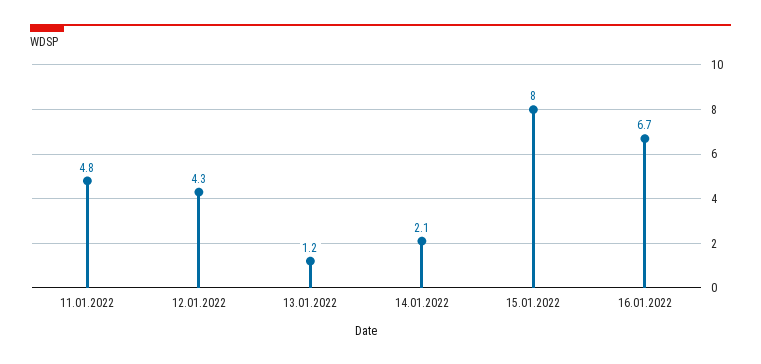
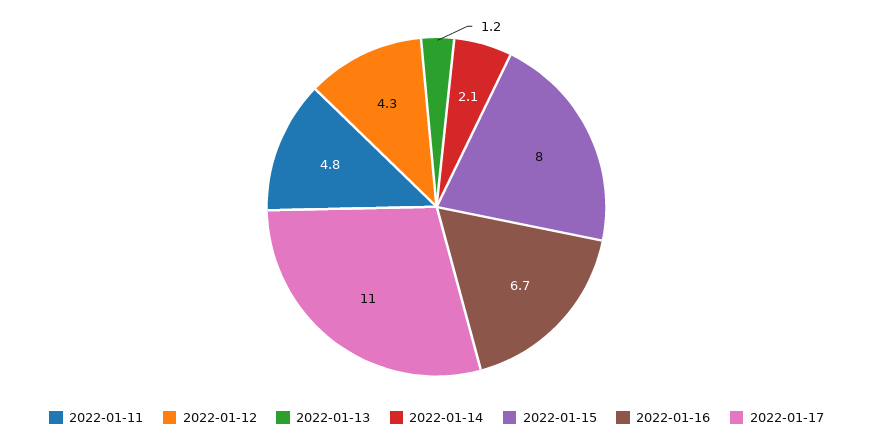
2022-01-17: none -> 11

